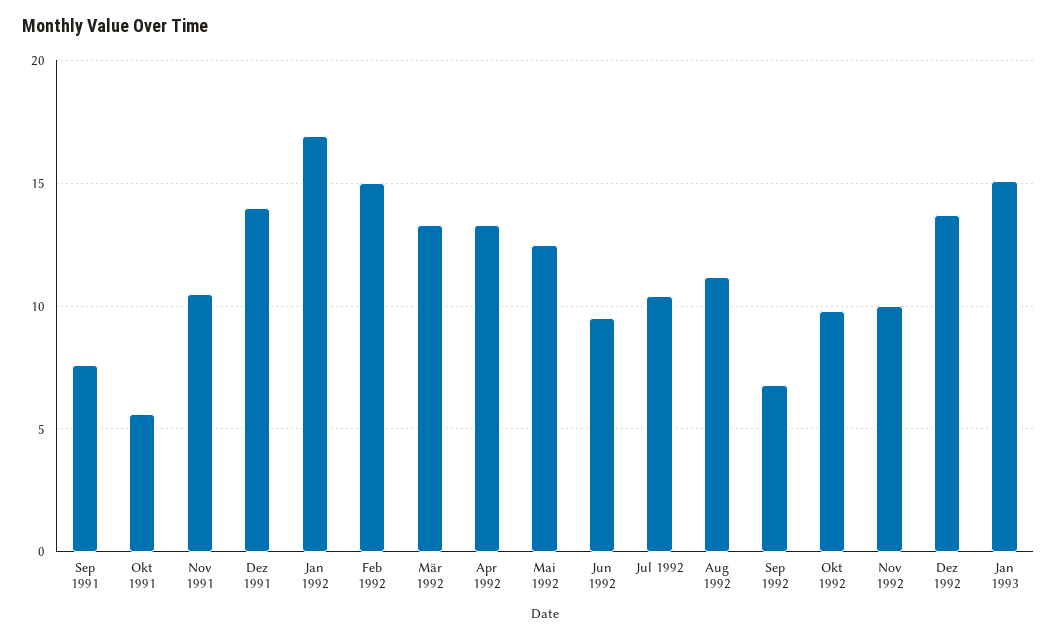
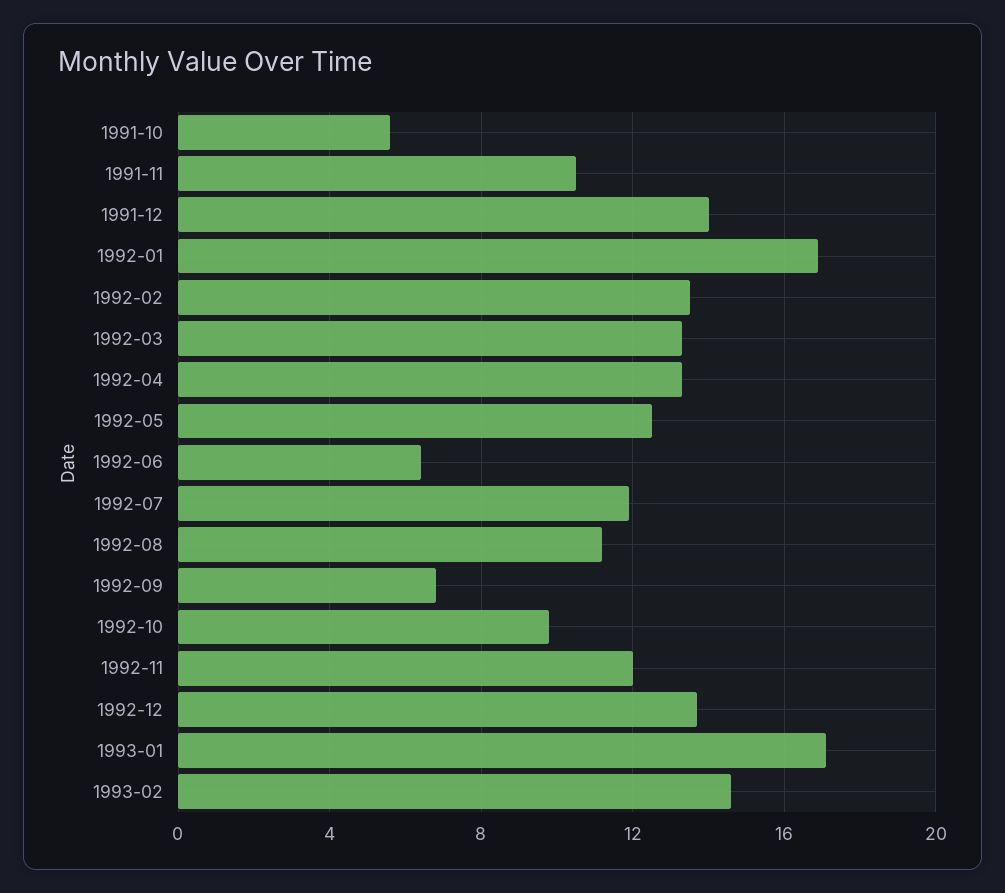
Sep 1991: 7.5 -> none
Feb 1992: 15 -> 13.5
Jun 1992: 9.5 -> 6.5
Jul 1992: 10.5 -> 12
Nov 1992: 10 -> 12
Jan 1993: 15 -> 17
1993-02: none -> 14.5

